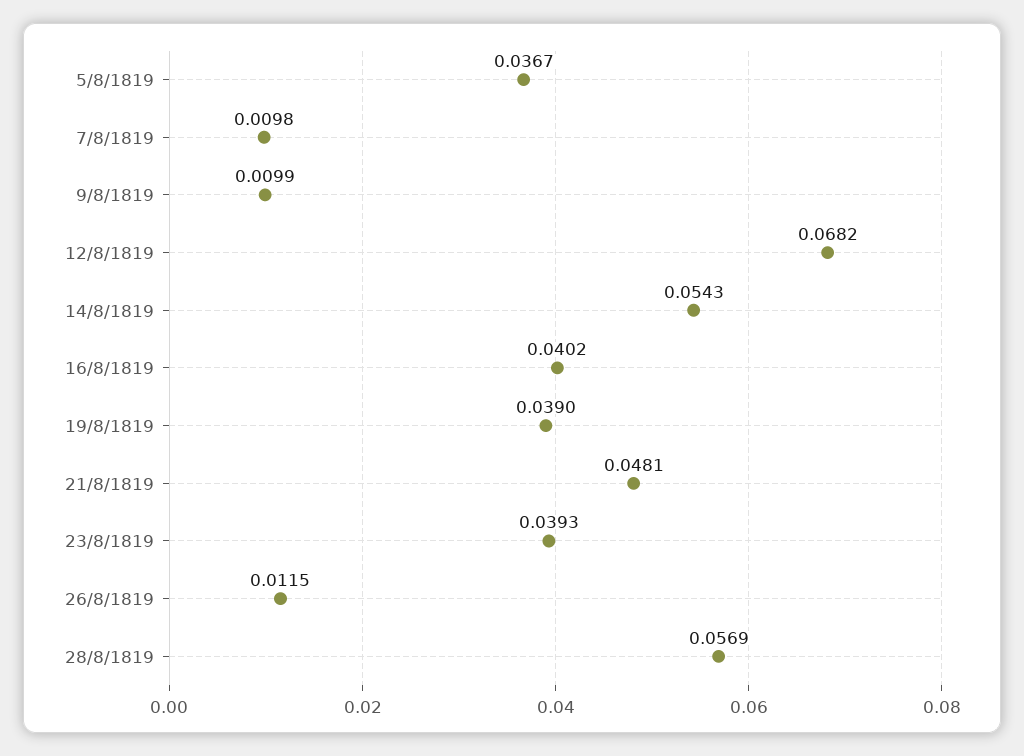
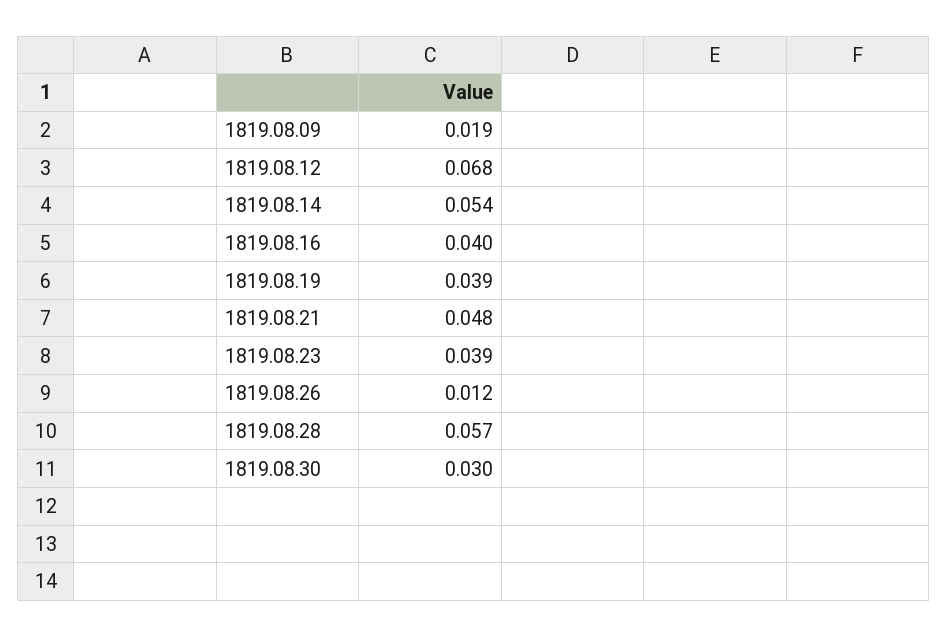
5/8/1819: 0.0367 -> none
7/8/1819: 0.0098 -> none
9/8/1819: 0.0099 -> 0.019
1819.08.30: none -> 0.03

